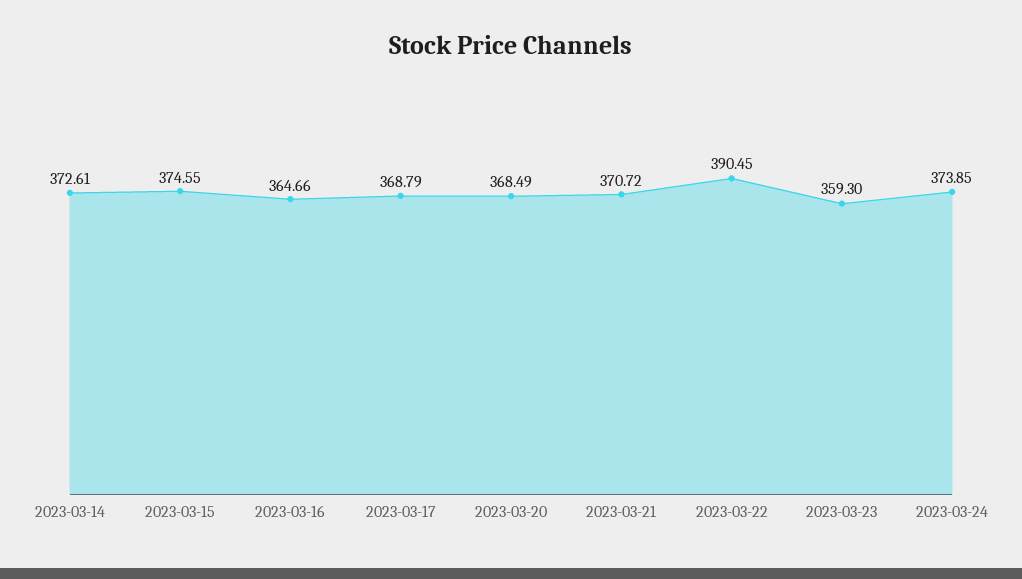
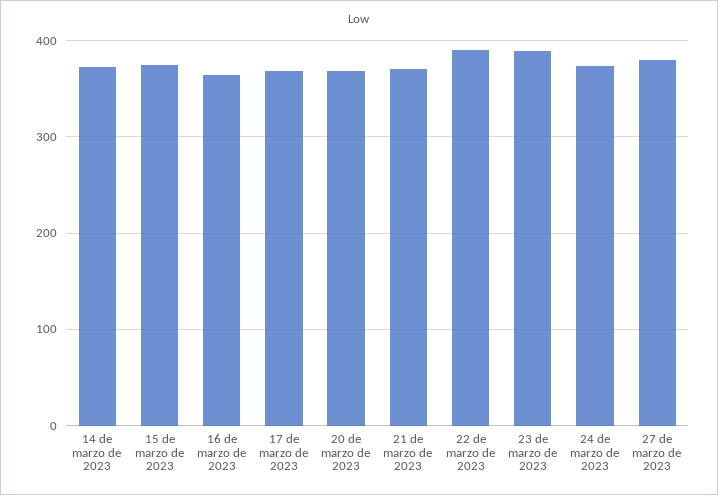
2023-03-23: 359.3 -> 390
27 de marzo de 2023: none -> 380

